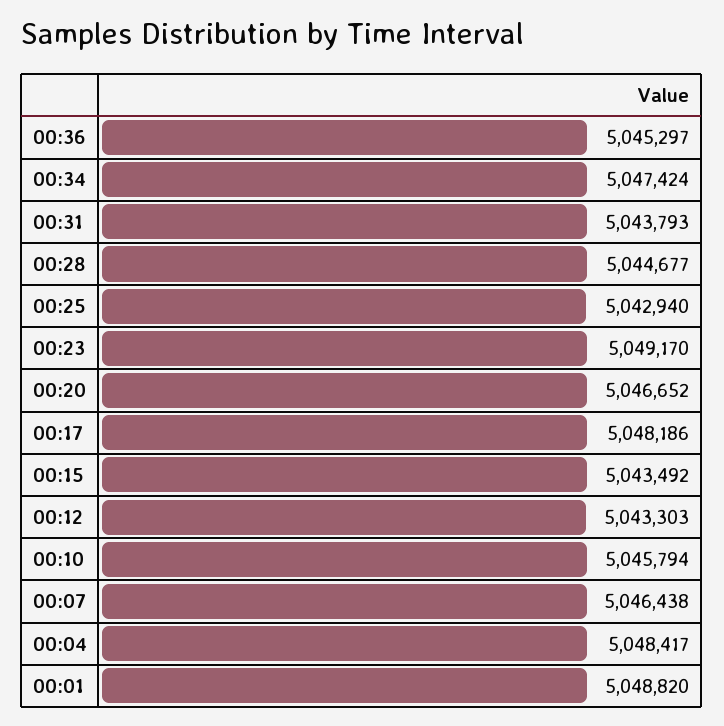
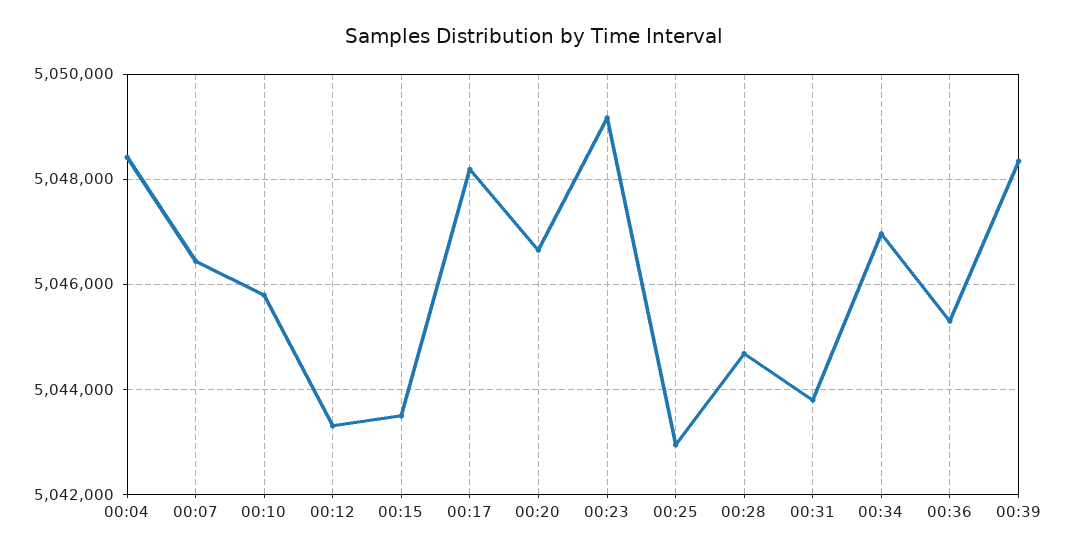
00:34: 5047424 -> 5047000
00:01: 5048820 -> none
00:39: none -> 5048400

